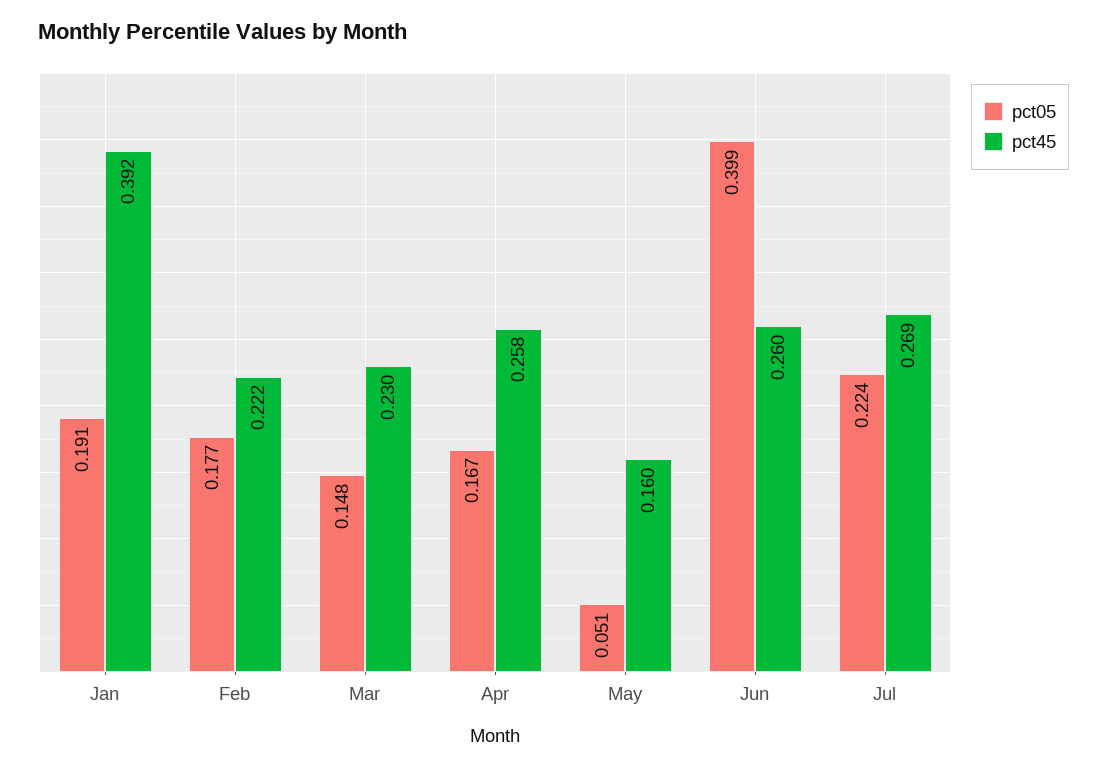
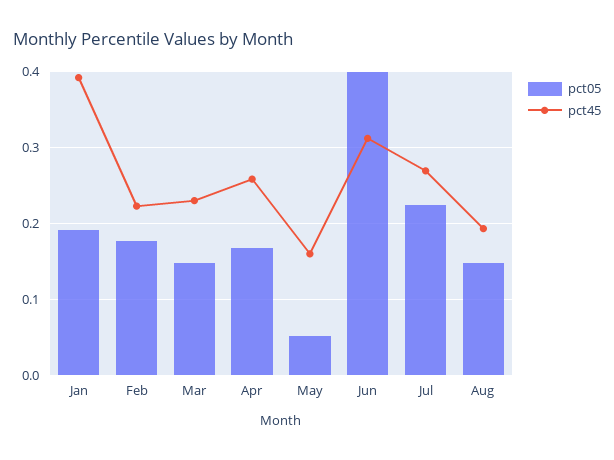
pct45, Jun: 0.26 -> 0.31
pct05, Aug: none -> 0.15
pct45, Aug: none -> 0.19

